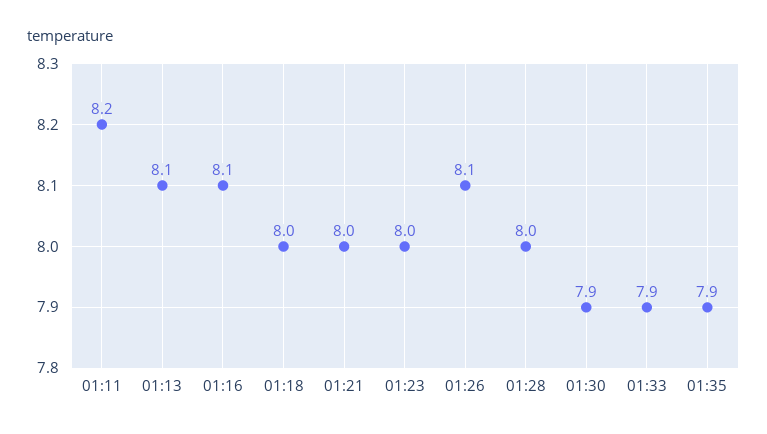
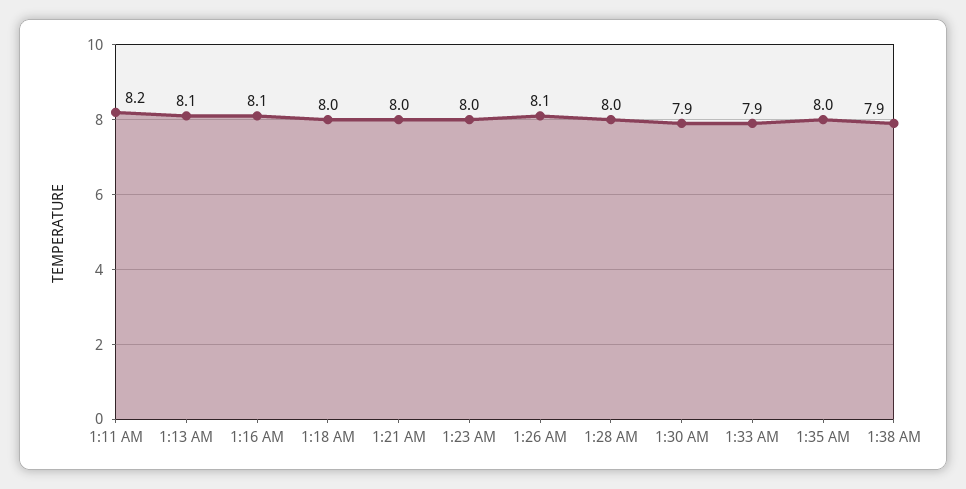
01:35: 7.9 -> 8
1:38 AM: none -> 7.9

